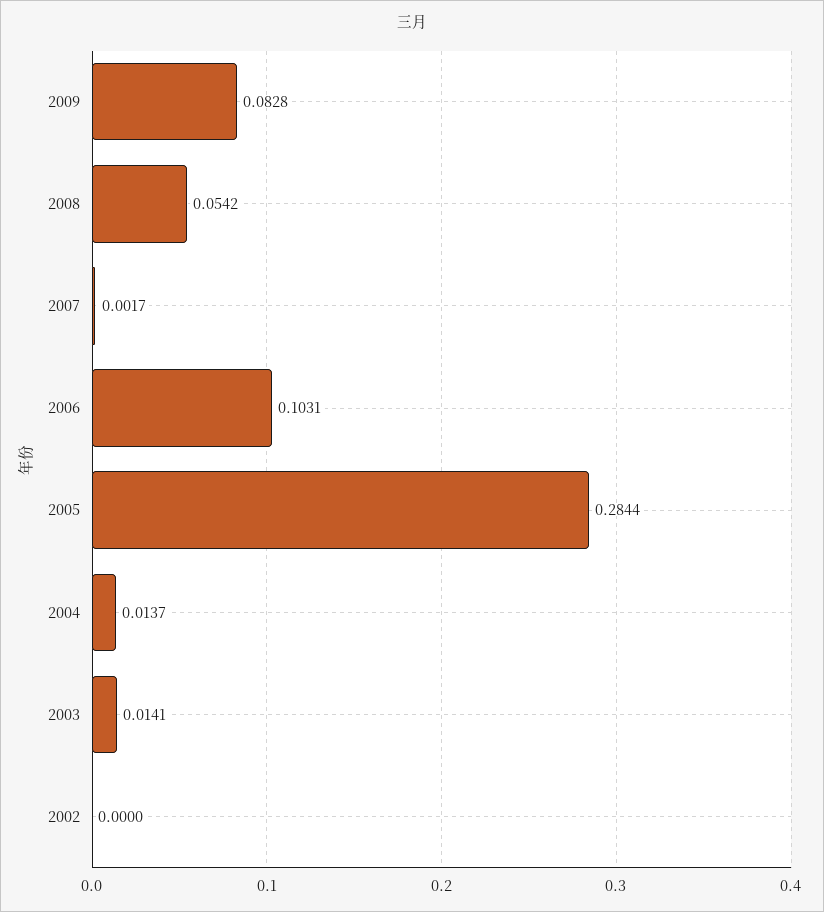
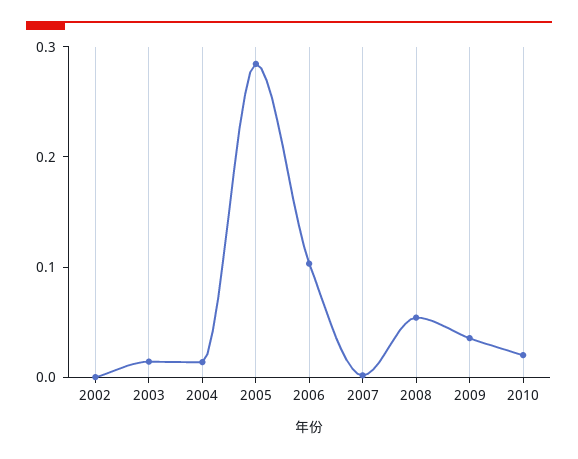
2009: 0.0828 -> 0.04
2010: none -> 0.02

